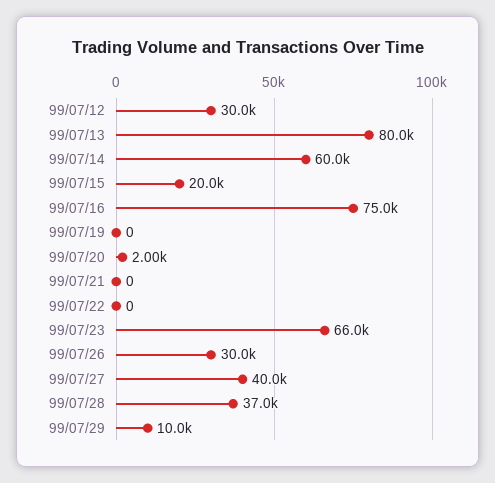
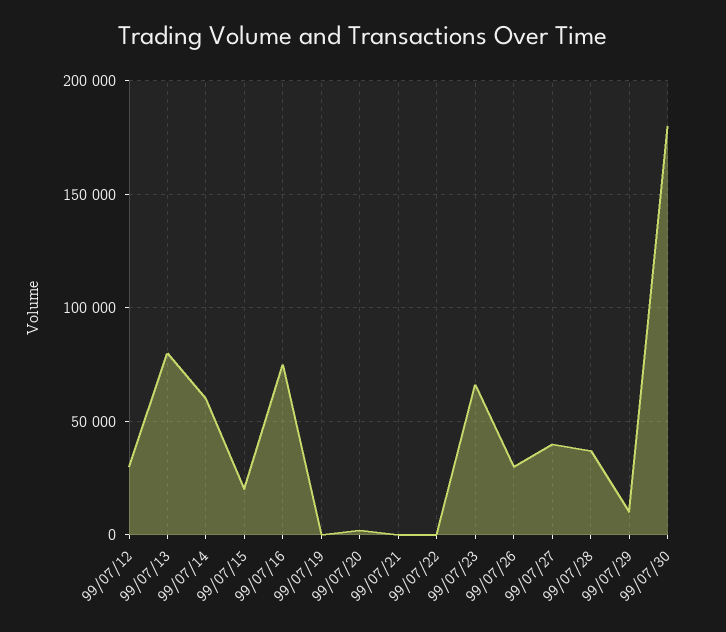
99/07/30: none -> 180000

